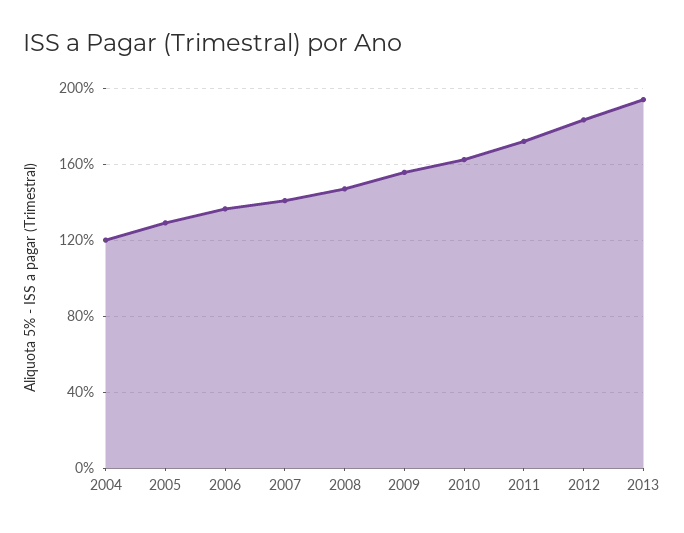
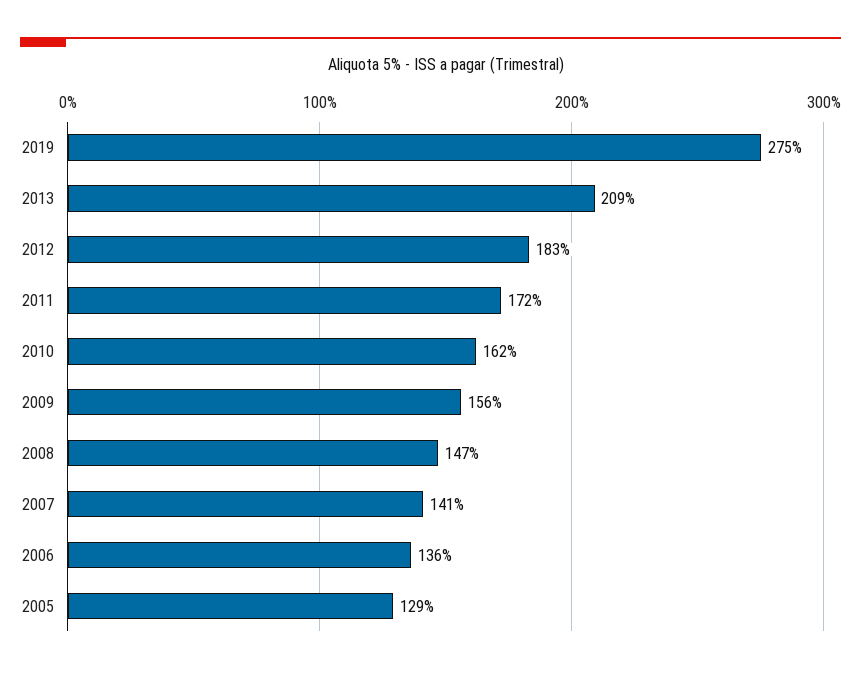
2004: 120 -> none
2013: 195 -> 209
2019: none -> 275

